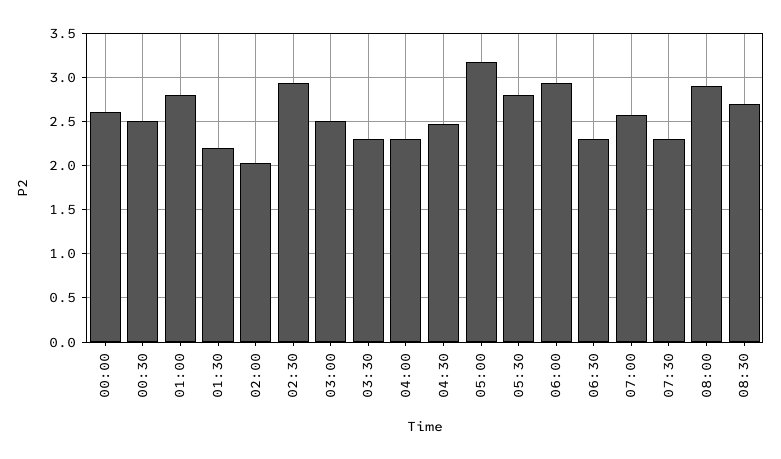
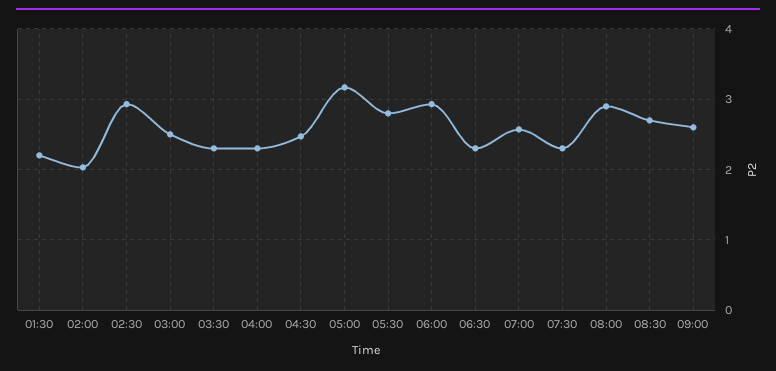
00:00: 2.6 -> none
00:30: 2.5 -> none
01:00: 2.8 -> none
09:00: none -> 2.6

